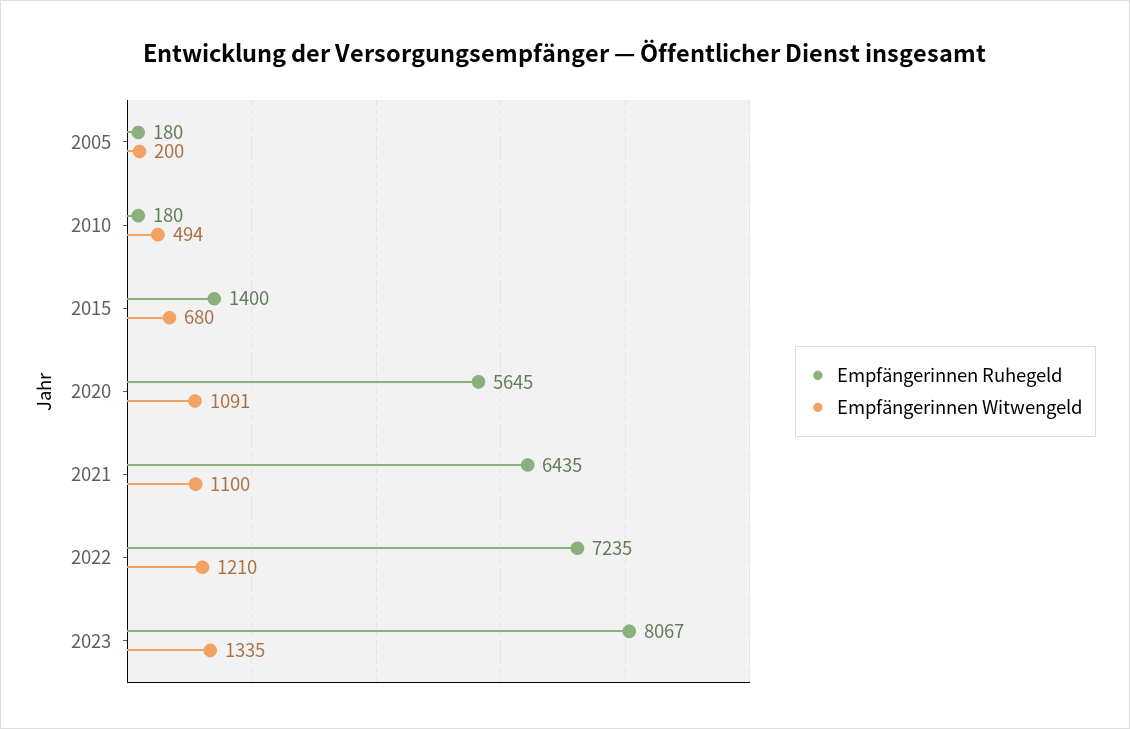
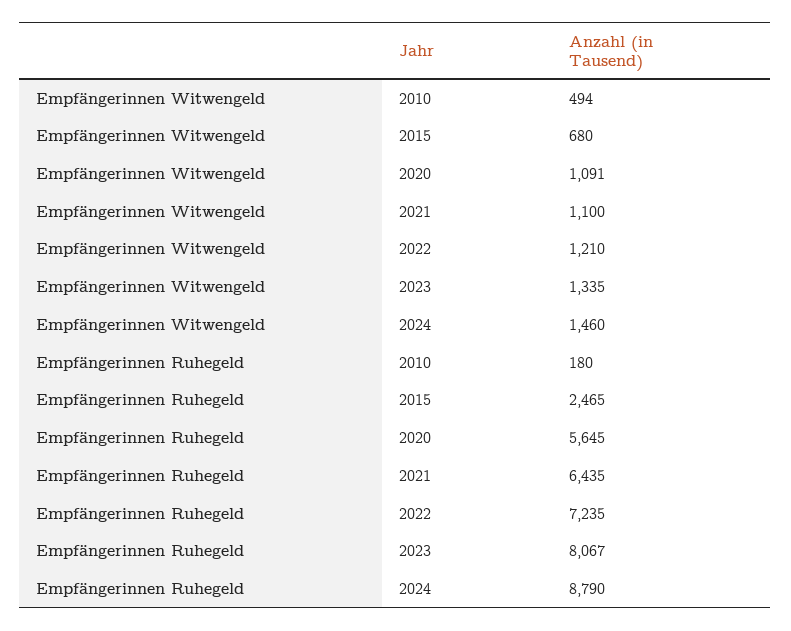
Empfängerinnen Ruhegeld, 2005: 180 -> none
Empfängerinnen Witwengeld, 2005: 200 -> none
Empfängerinnen Ruhegeld, 2015: 1400 -> 2465
Empfängerinnen Witwengeld, 2024: none -> 1460
Empfängerinnen Ruhegeld, 2024: none -> 8790

